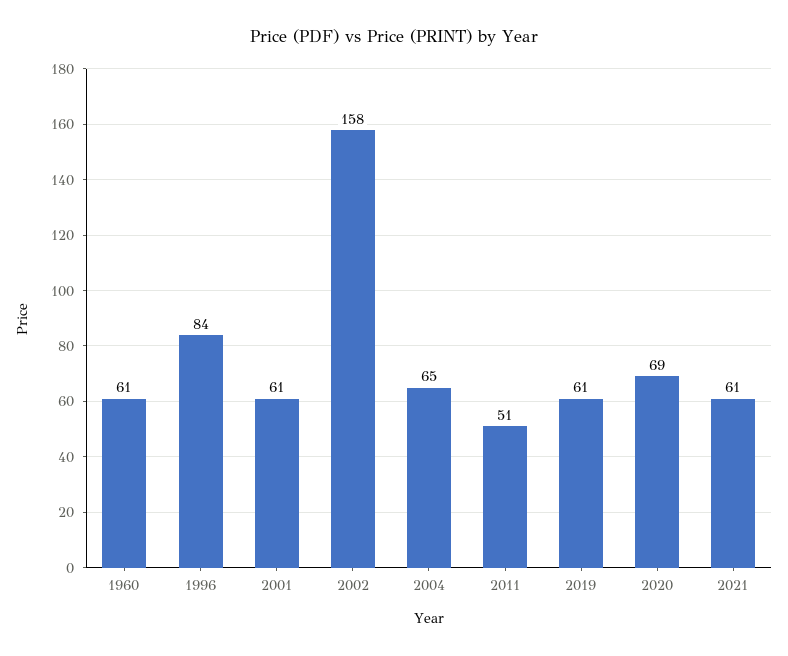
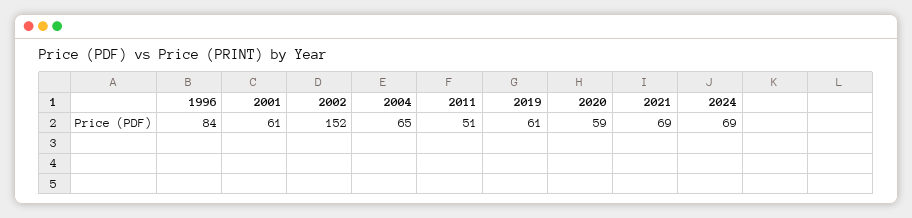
1960: 61 -> none
2002: 158 -> 152
2020: 69 -> 59
2021: 61 -> 69
2024: none -> 69

